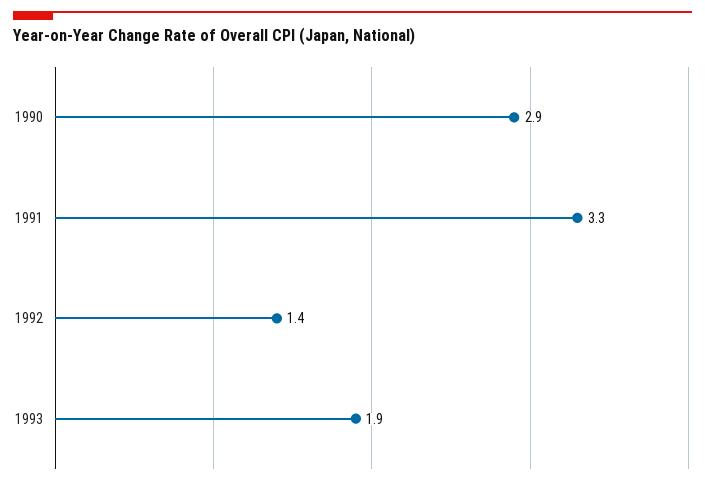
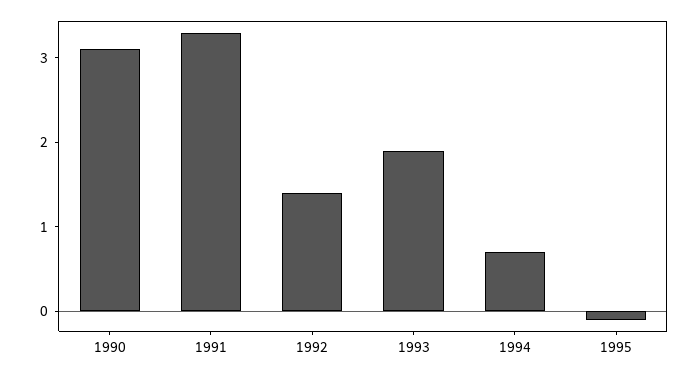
1990: 2.9 -> 3.1
1994: none -> 0.7
1995: none -> -0.1

